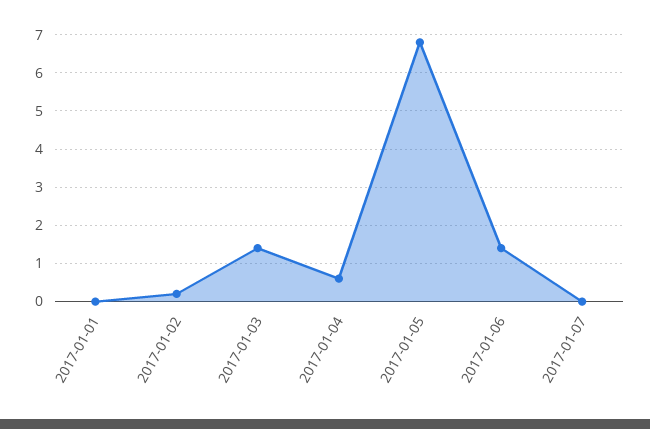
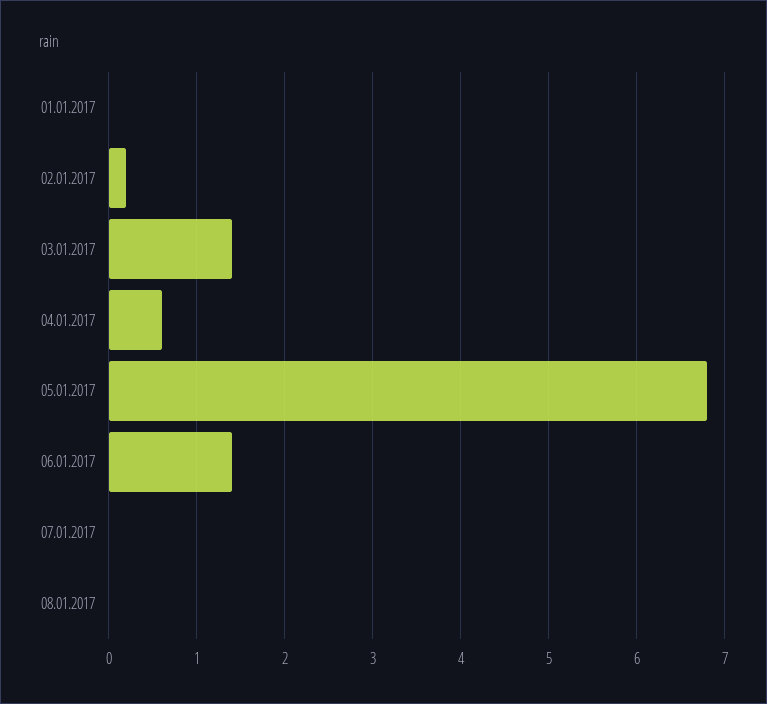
08.01.2017: none -> 0

